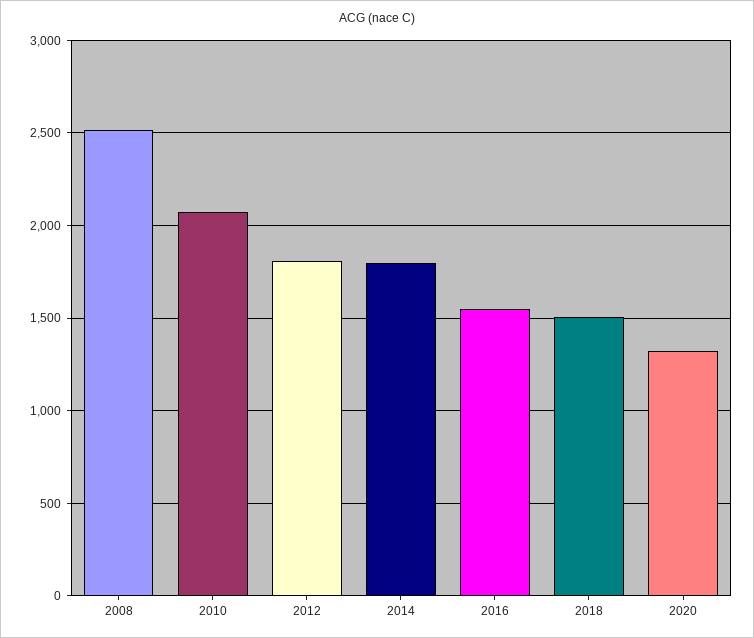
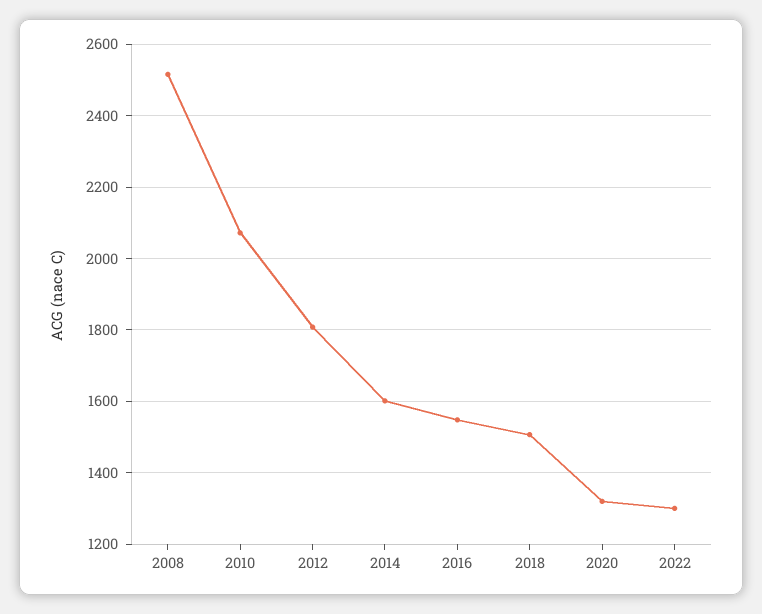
2014: 1800 -> 1600
2022: none -> 1300

